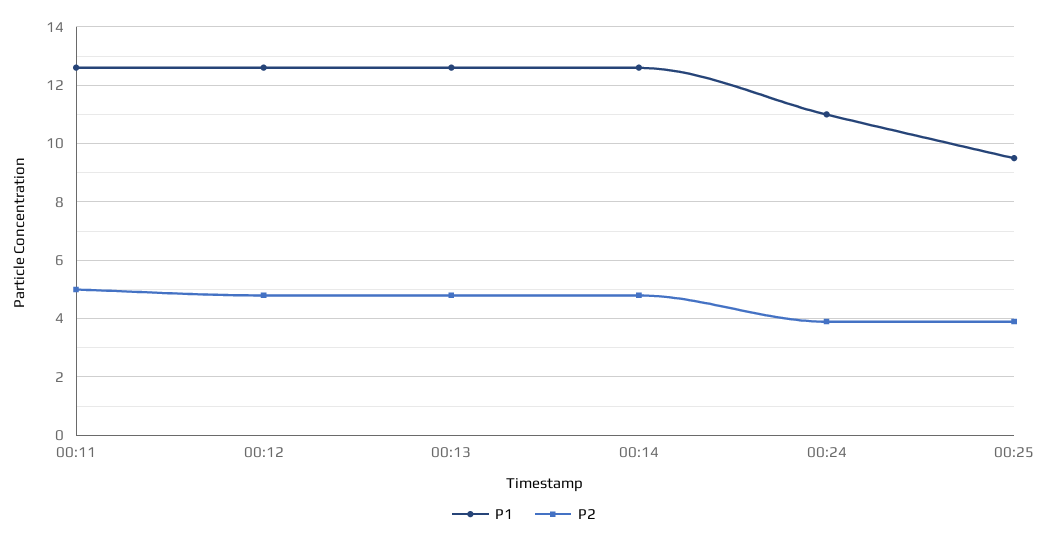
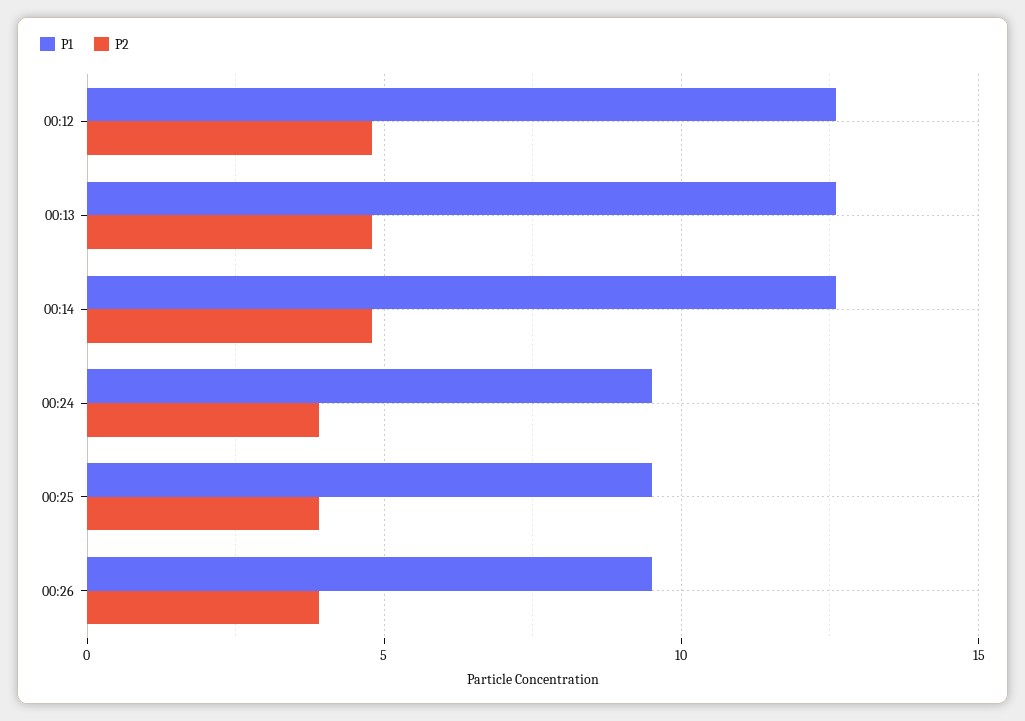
P1, 00:11: 12.5 -> none
P2, 00:11: 5 -> none
P1, 00:24: 11 -> 9.5
P1, 00:26: none -> 9.5
P2, 00:26: none -> 4

